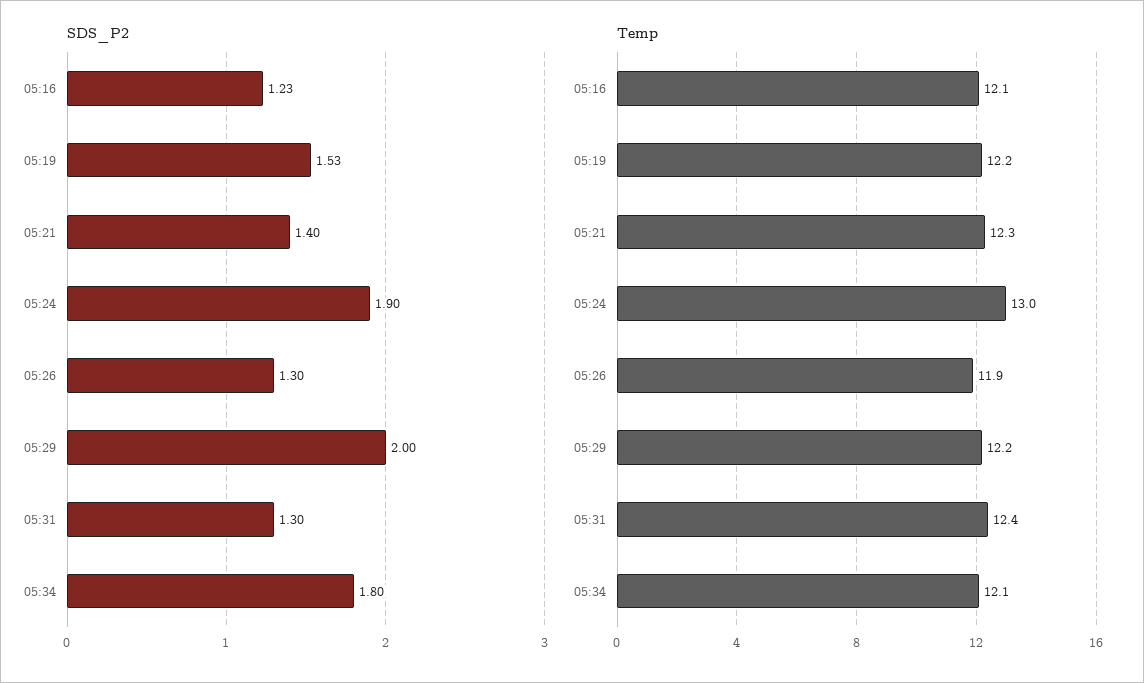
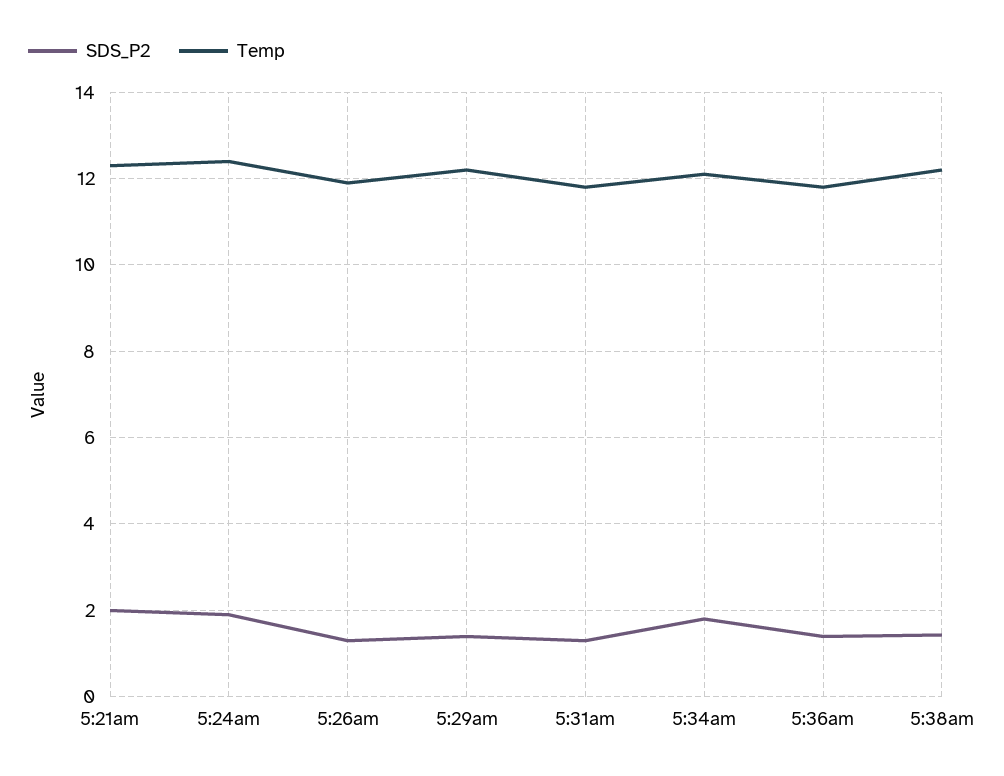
SDS_P2, 05:16: 1.23 -> none
SDS_P2, 05:19: 1.53 -> none
SDS_P2, 05:21: 1.4 -> 2
SDS_P2, 05:29: 2 -> 1.4
Temp, 05:16: 12.1 -> none
Temp, 05:19: 12.2 -> none
Temp, 05:24: 13 -> 12.4
Temp, 05:31: 12.4 -> 11.8
SDS_P2, 5:36am: none -> 1.4
Temp, 5:36am: none -> 11.8
SDS_P2, 5:38am: none -> 1.4
Temp, 5:38am: none -> 12.2

